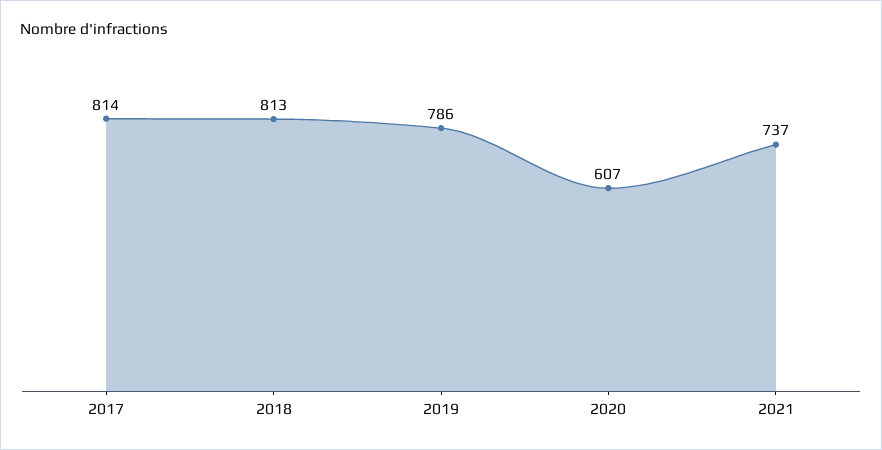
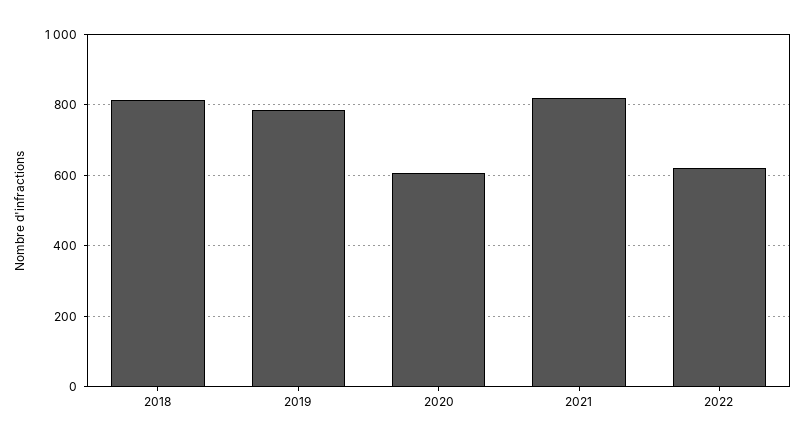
2017: 814 -> none
2021: 737 -> 820
2022: none -> 620

